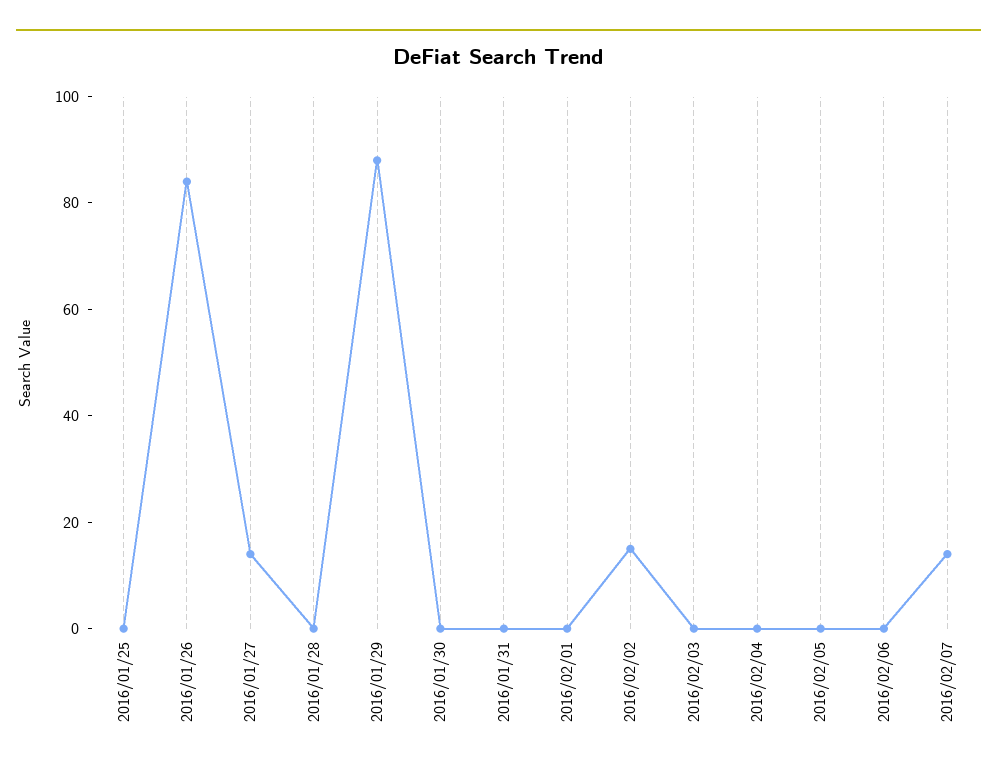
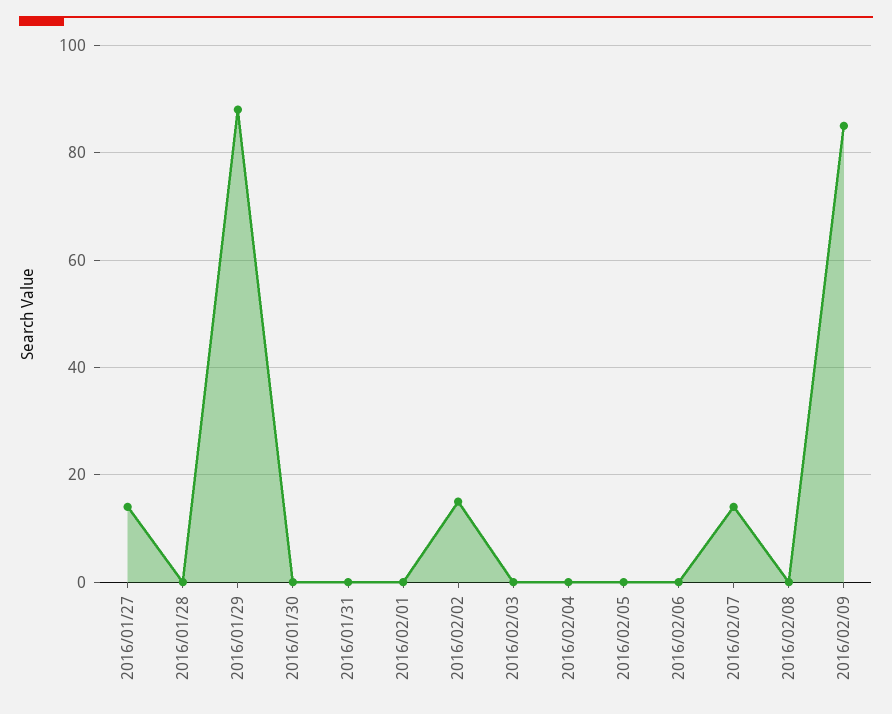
2016/01/25: 0 -> none
2016/01/26: 85 -> none
2016/02/08: none -> 0
2016/02/09: none -> 85

